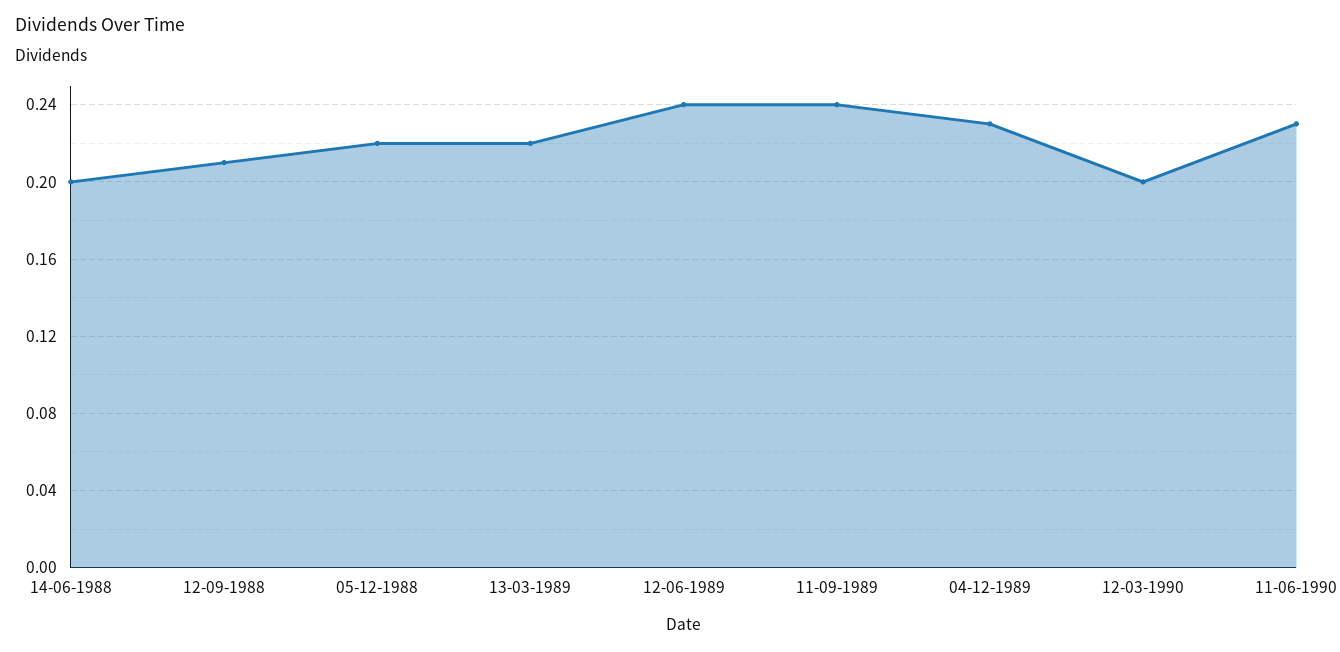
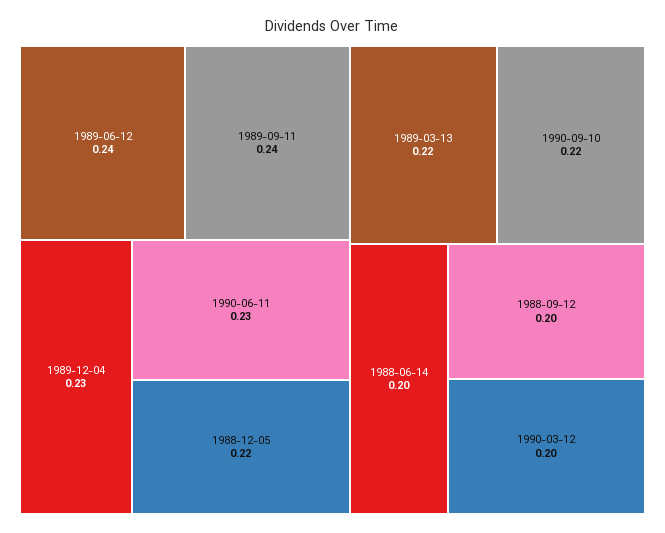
12-09-1988: 0.21 -> 0.2
1990-09-10: none -> 0.22

